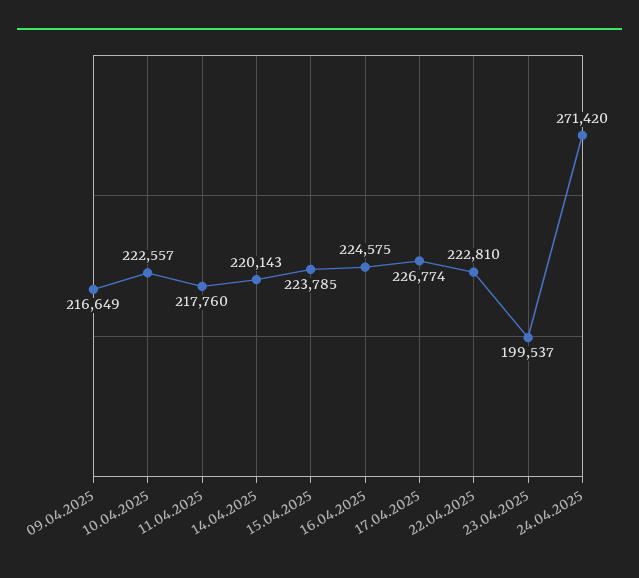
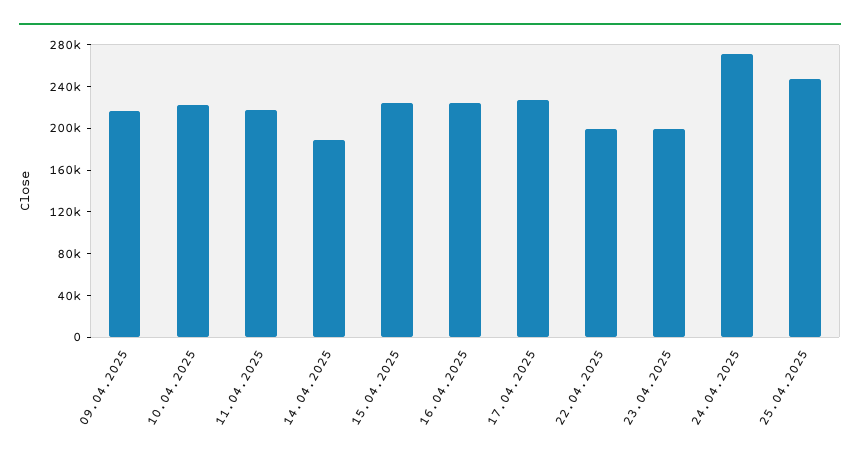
14.04.2025: 220143 -> 190000
22.04.2025: 222810 -> 200000
25.04.2025: none -> 250000

